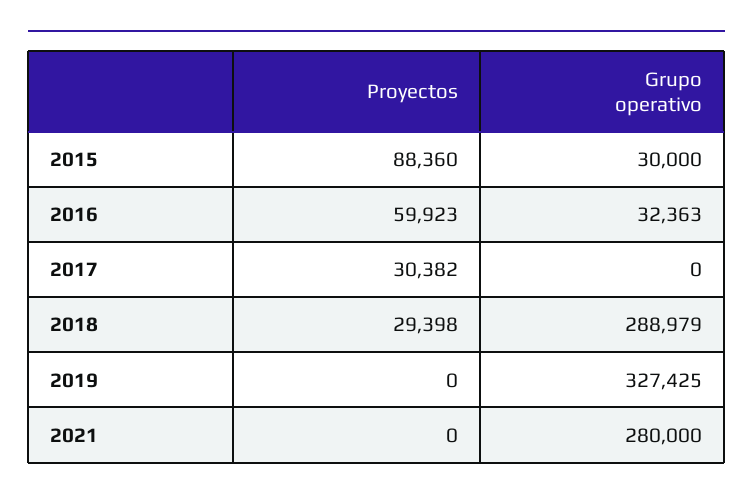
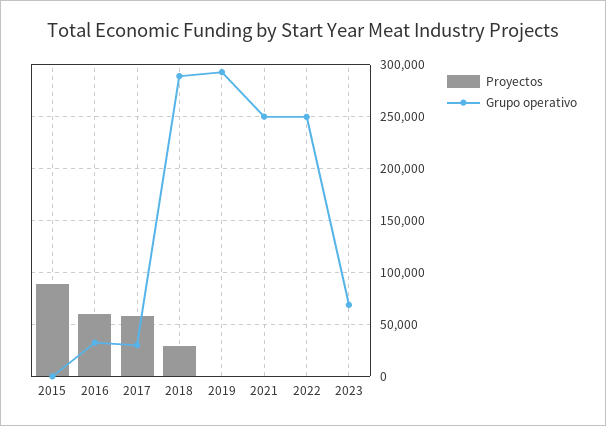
Grupo operativo, 2015: 30000 -> 0
Proyectos, 2017: 30382 -> 60000
Grupo operativo, 2017: 0 -> 30000
Grupo operativo, 2019: 327425 -> 290000
Grupo operativo, 2021: 280000 -> 250000
Proyectos, 2022: none -> 0
Grupo operativo, 2022: none -> 250000
Proyectos, 2023: none -> 0
Grupo operativo, 2023: none -> 70000

